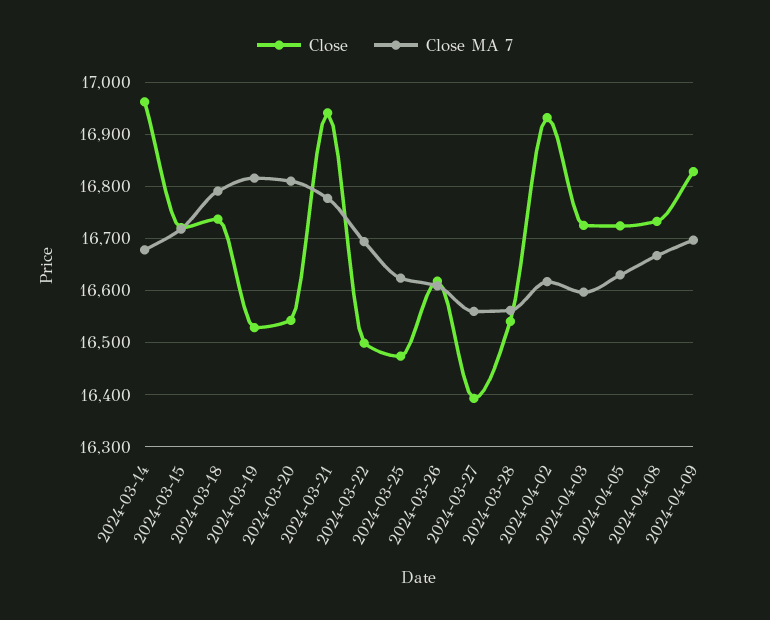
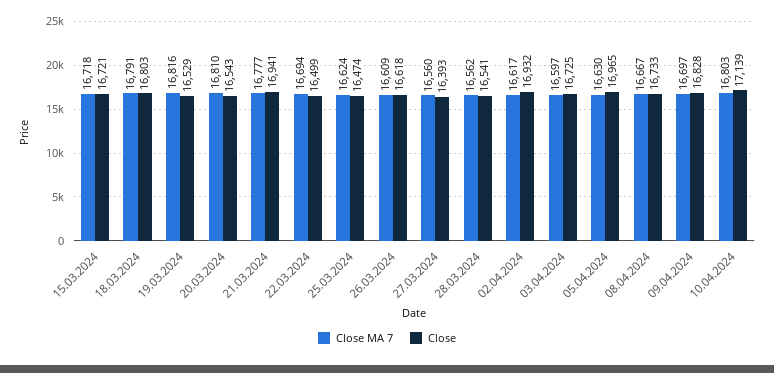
Close, 2024-03-14: 16960 -> none
Close MA 7, 2024-03-14: 16680 -> none
Close, 2024-03-18: 16740 -> 16803
Close, 2024-04-05: 16720 -> 16965
Close MA 7, 10.04.2024: none -> 16803
Close, 10.04.2024: none -> 17139

